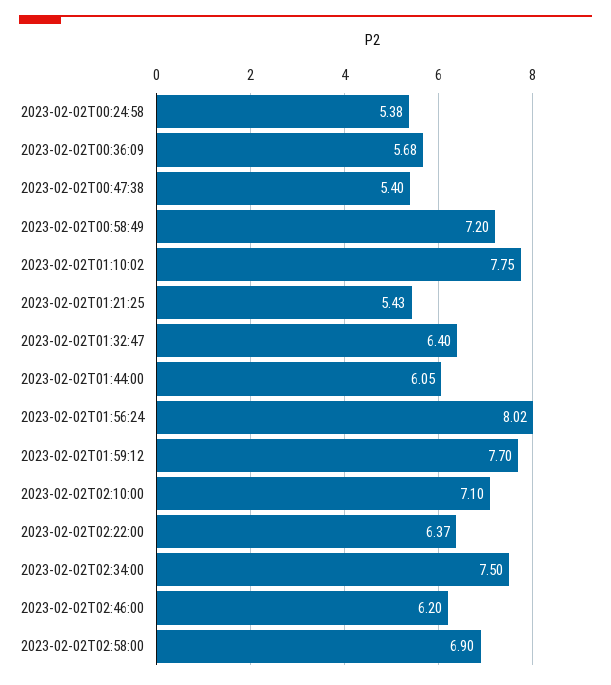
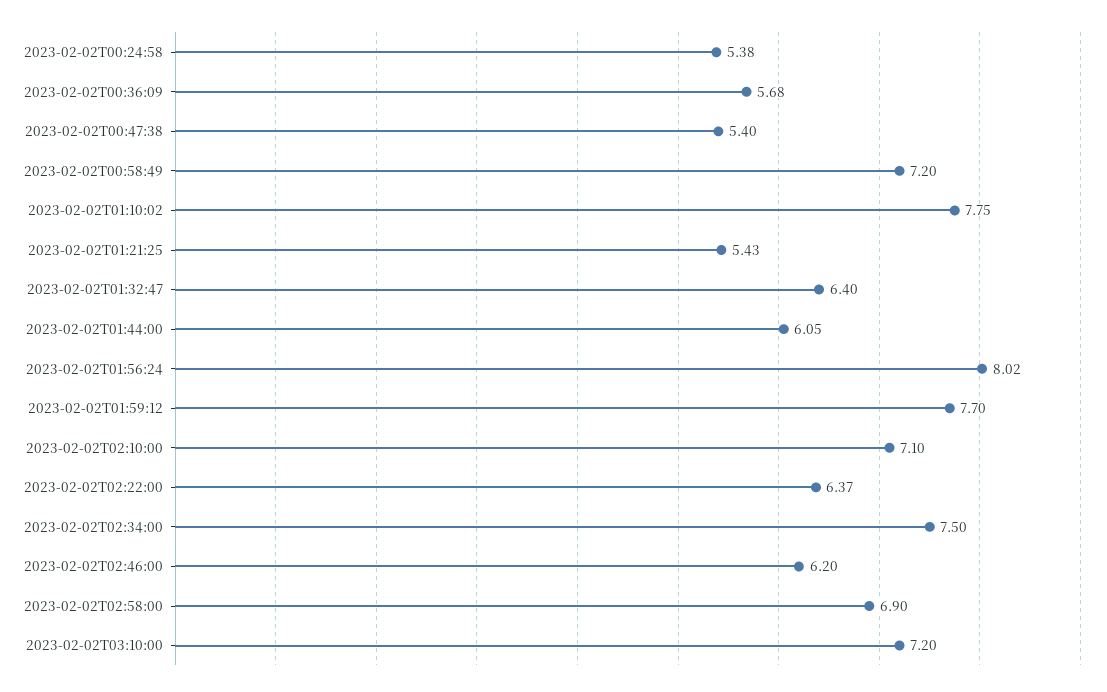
2023-02-02T03:10:00: none -> 7.2

